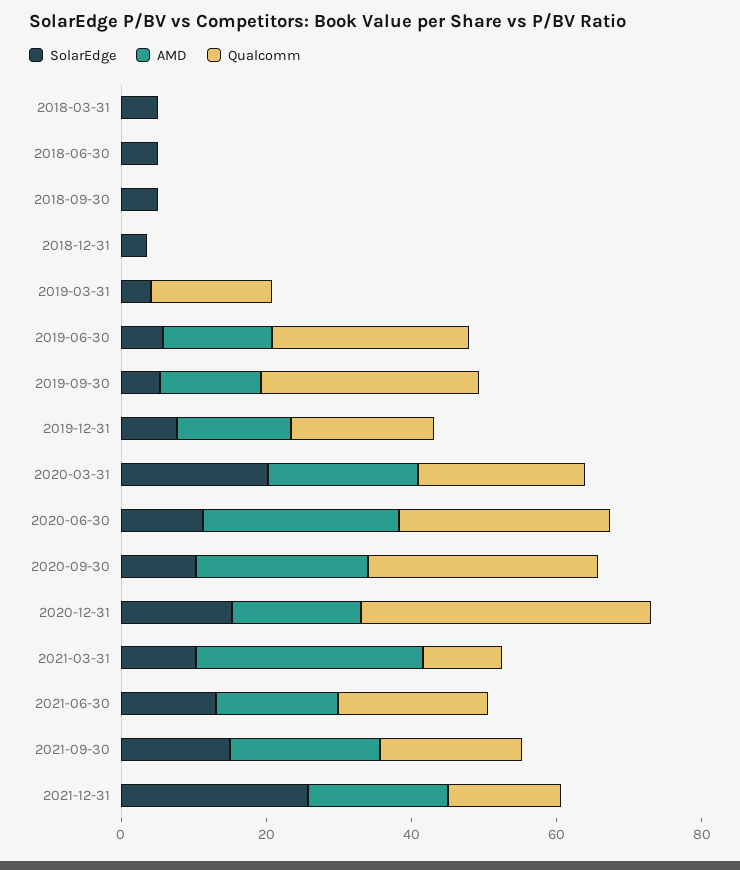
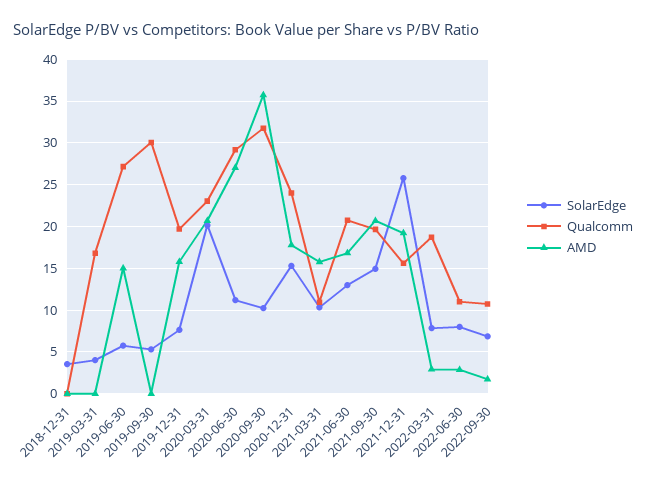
SolarEdge, 2018-03-31: 5 -> none
AMD, 2018-03-31: 0 -> none
Qualcomm, 2018-03-31: 0 -> none
SolarEdge, 2018-06-30: 5 -> none
AMD, 2018-06-30: 0 -> none
Qualcomm, 2018-06-30: 0 -> none
SolarEdge, 2018-09-30: 5 -> none
AMD, 2018-09-30: 0 -> none
Qualcomm, 2018-09-30: 0 -> none
AMD, 2019-09-30: 15 -> 0
AMD, 2020-09-30: 25 -> 36
Qualcomm, 2020-12-31: 40 -> 24
AMD, 2021-03-31: 30 -> 16
SolarEdge, 2022-03-31: none -> 8
Qualcomm, 2022-03-31: none -> 19
AMD, 2022-03-31: none -> 3
SolarEdge, 2022-06-30: none -> 8
Qualcomm, 2022-06-30: none -> 11
AMD, 2022-06-30: none -> 3
SolarEdge, 2022-09-30: none -> 7
Qualcomm, 2022-09-30: none -> 11
AMD, 2022-09-30: none -> 2

